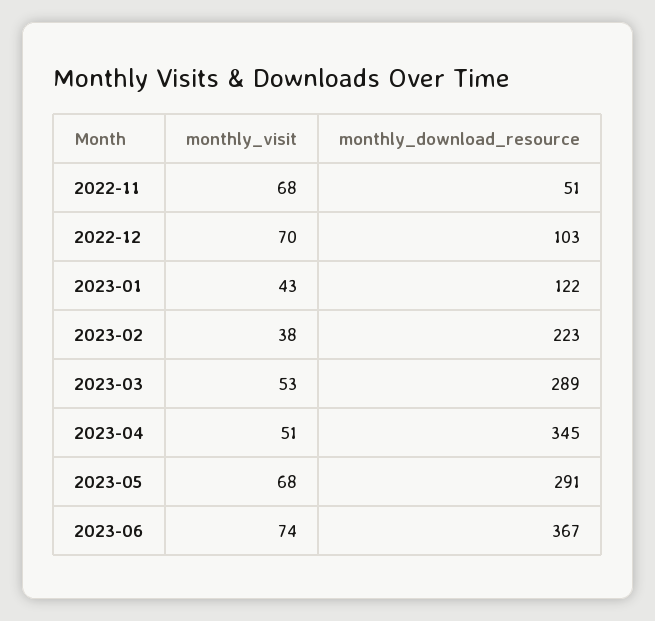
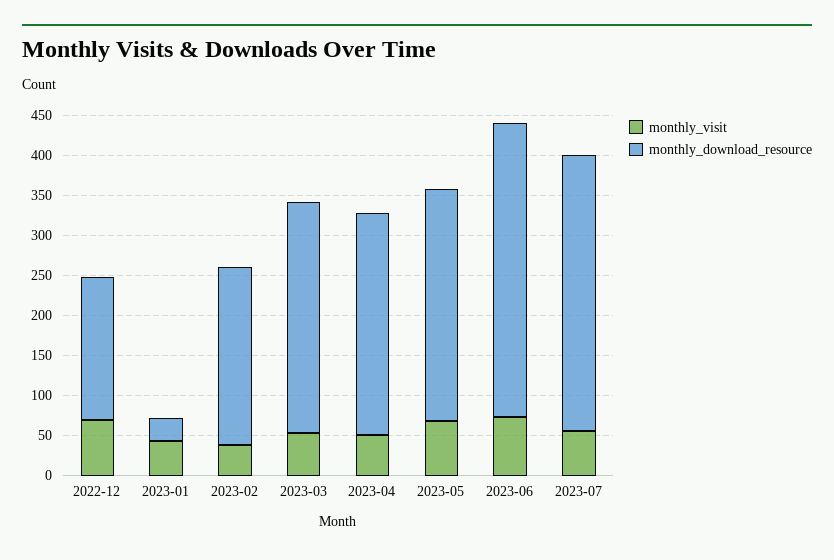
monthly_visit, 2022-11: 68 -> none
monthly_download_resource, 2022-11: 51 -> none
monthly_download_resource, 2022-12: 103 -> 175
monthly_download_resource, 2023-01: 122 -> 25
monthly_download_resource, 2023-04: 345 -> 275
monthly_visit, 2023-07: none -> 50
monthly_download_resource, 2023-07: none -> 350

